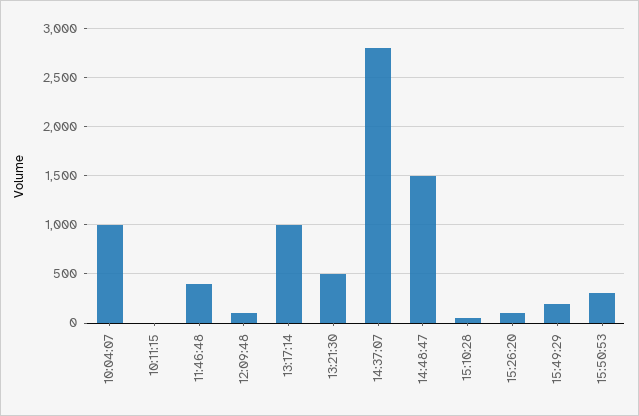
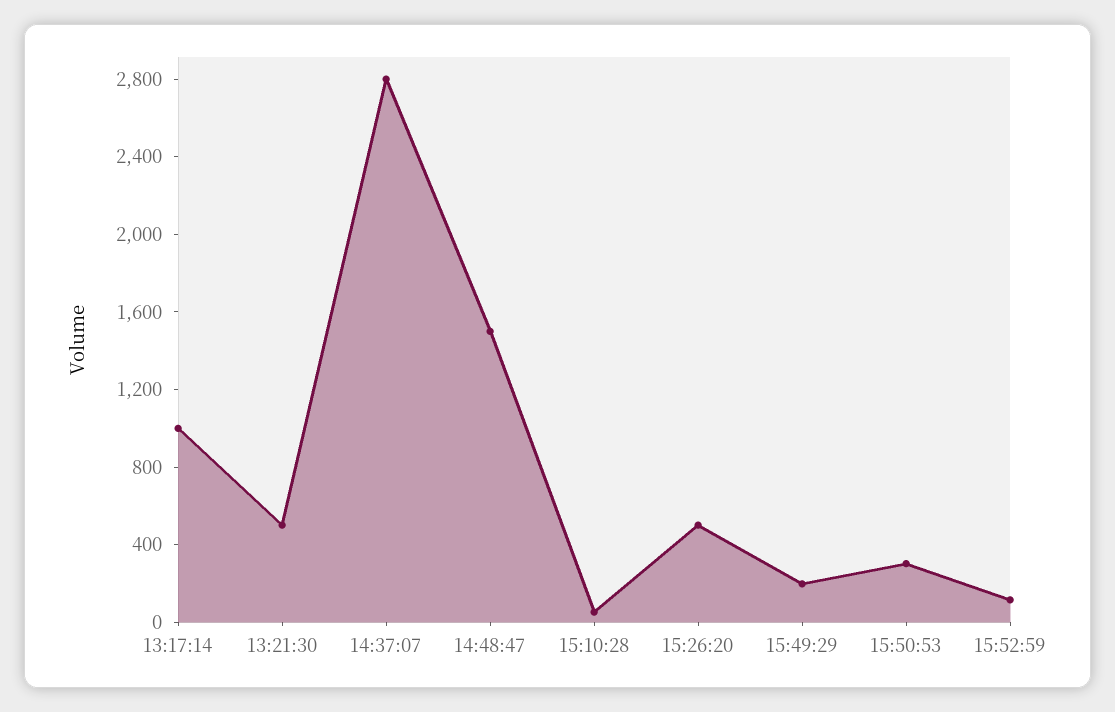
10:04:07: 1000 -> none
10:11:15: 0 -> none
11:46:48: 400 -> none
12:09:48: 100 -> none
15:26:20: 100 -> 500
15:52:59: none -> 100

